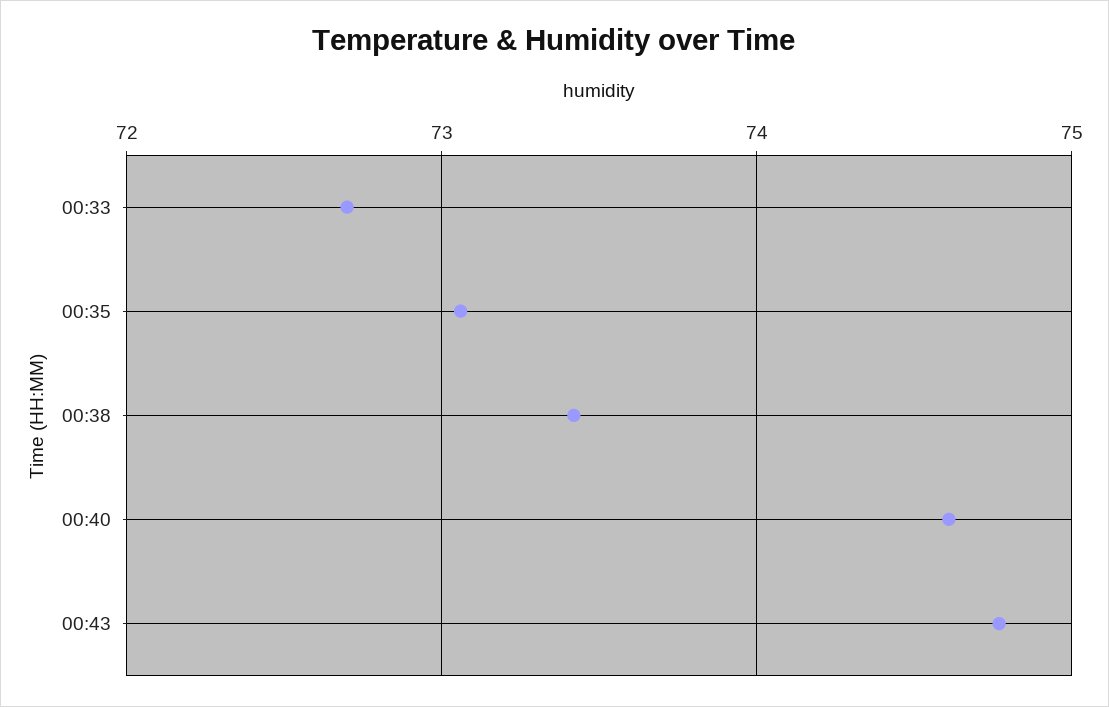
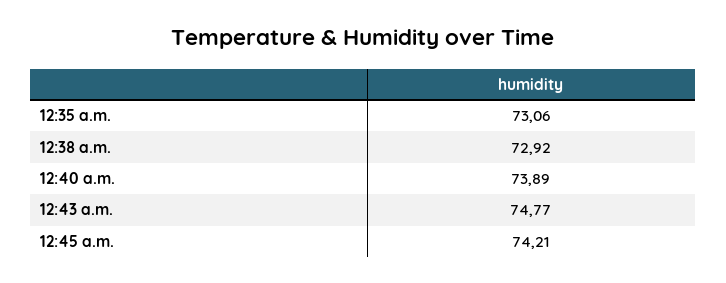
00:33: 72.7 -> none
00:38: 73.4 -> 72.92
00:40: 74.6 -> 73.89
12:45 a.m.: none -> 74.21

